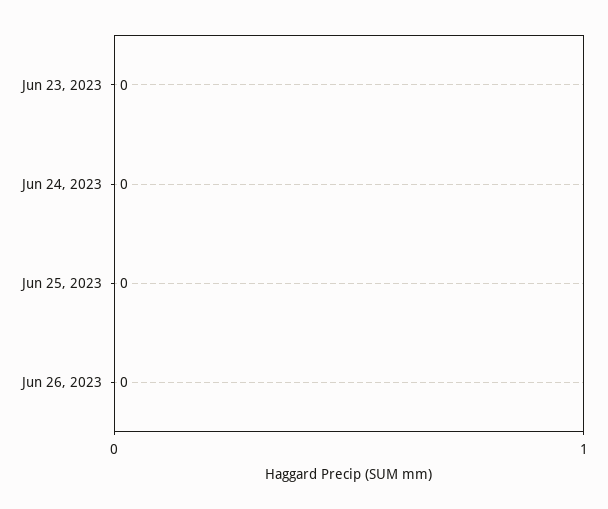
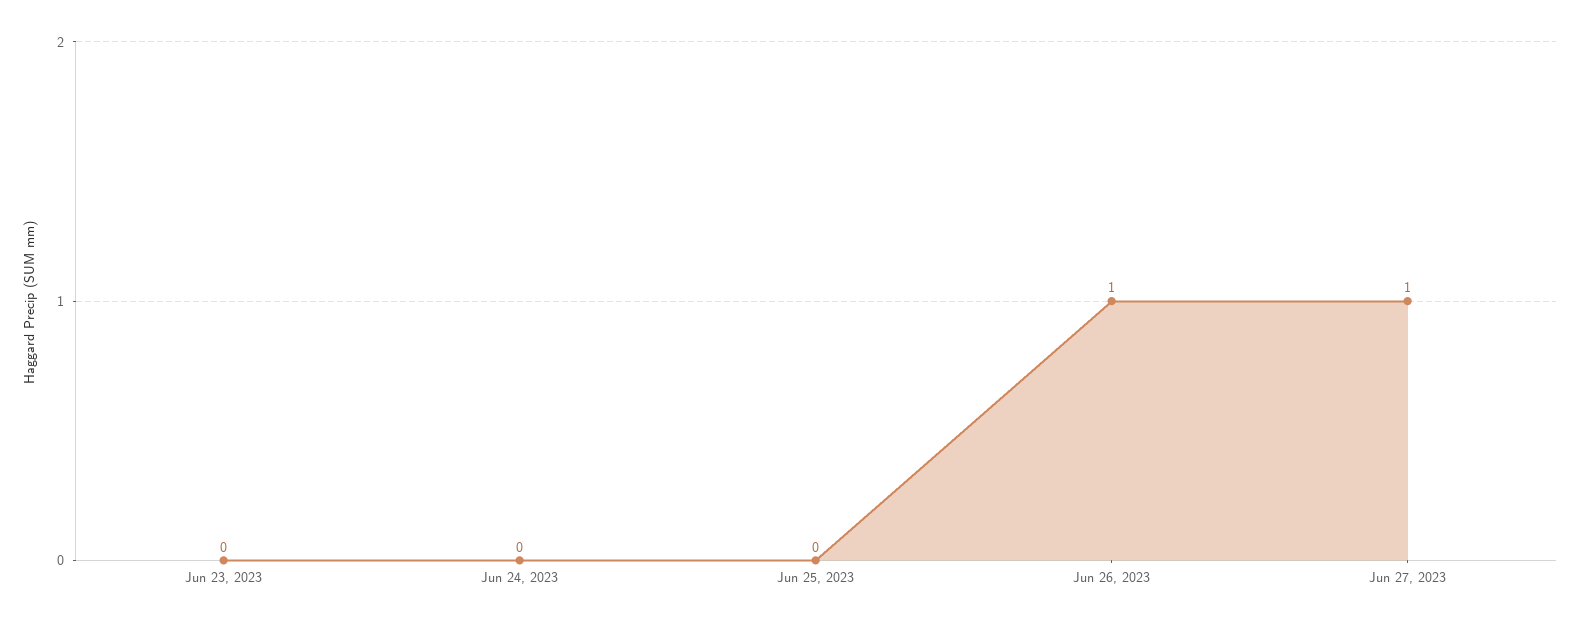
Jun 26, 2023: 0 -> 1
Jun 27, 2023: none -> 1

